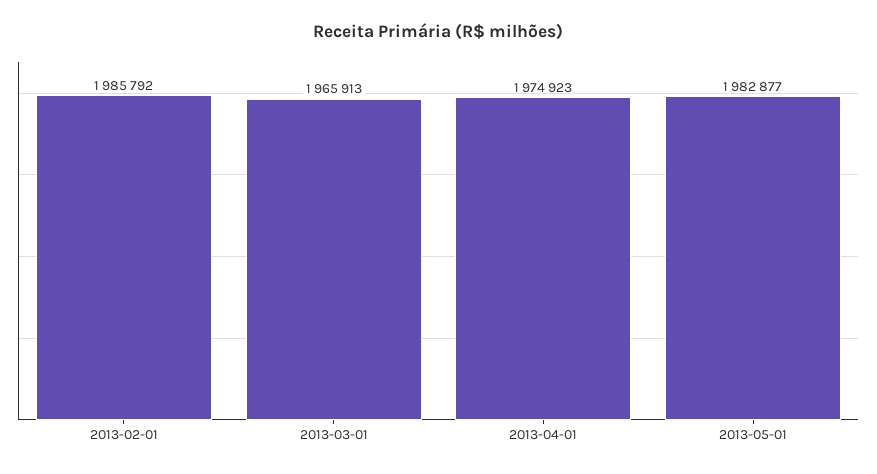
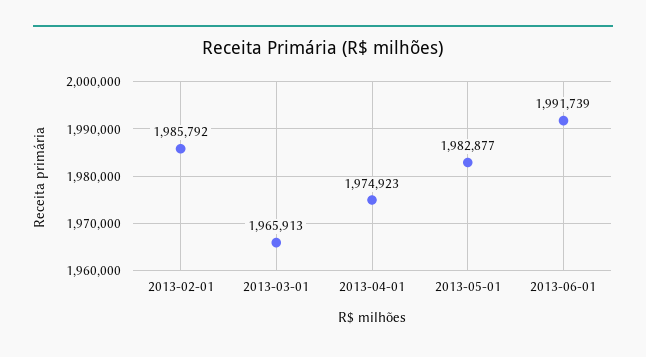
2013-06-01: none -> 1991739

